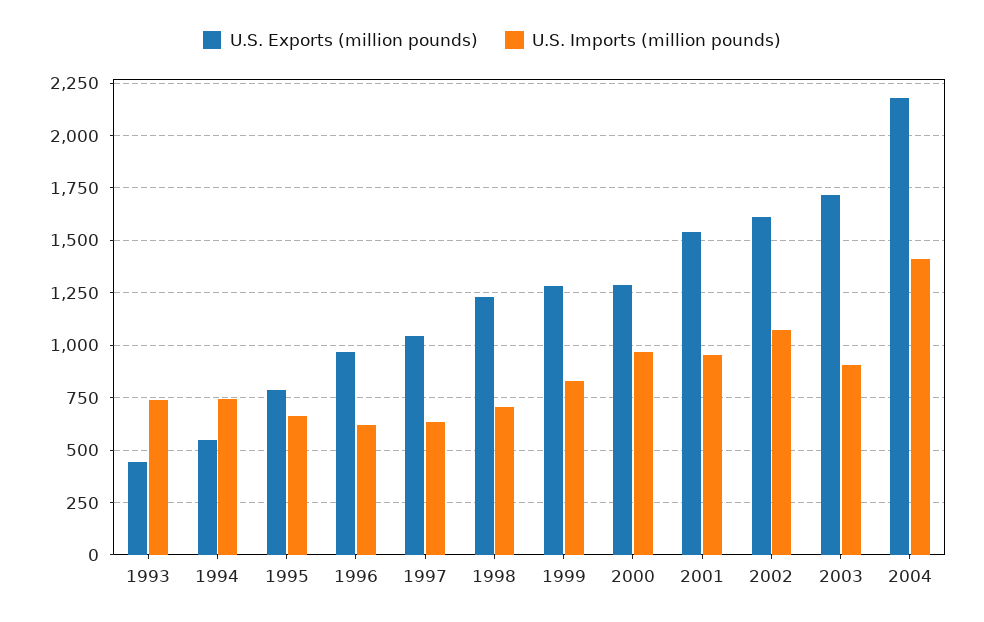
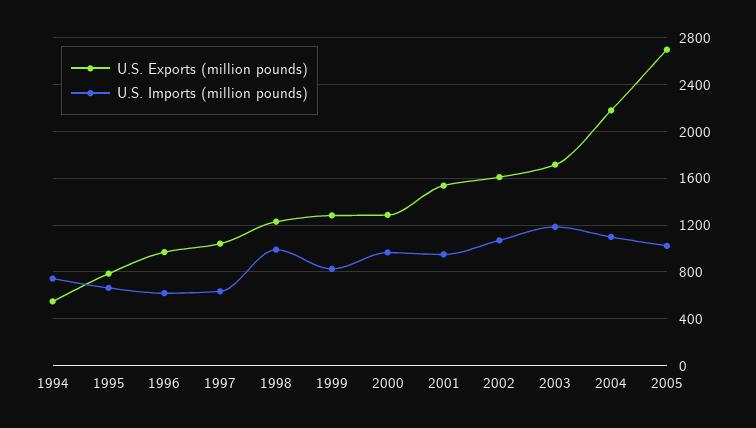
U.S. Exports (million pounds), 1993: 450 -> none
U.S. Imports (million pounds), 1993: 750 -> none
U.S. Imports (million pounds), 1998: 700 -> 1000
U.S. Imports (million pounds), 2003: 900 -> 1200
U.S. Imports (million pounds), 2004: 1400 -> 1100
U.S. Exports (million pounds), 2005: none -> 2700
U.S. Imports (million pounds), 2005: none -> 1000

